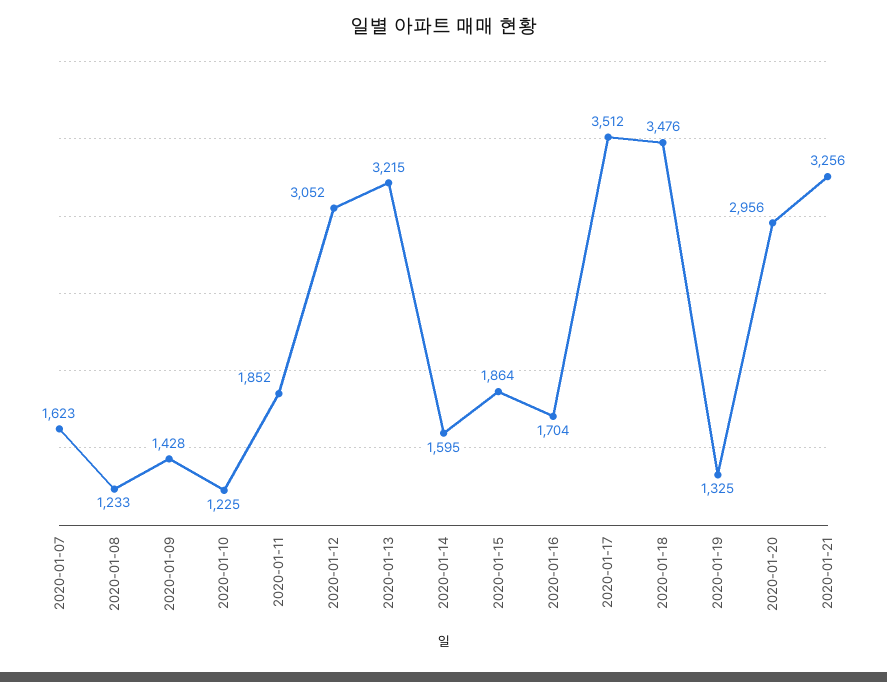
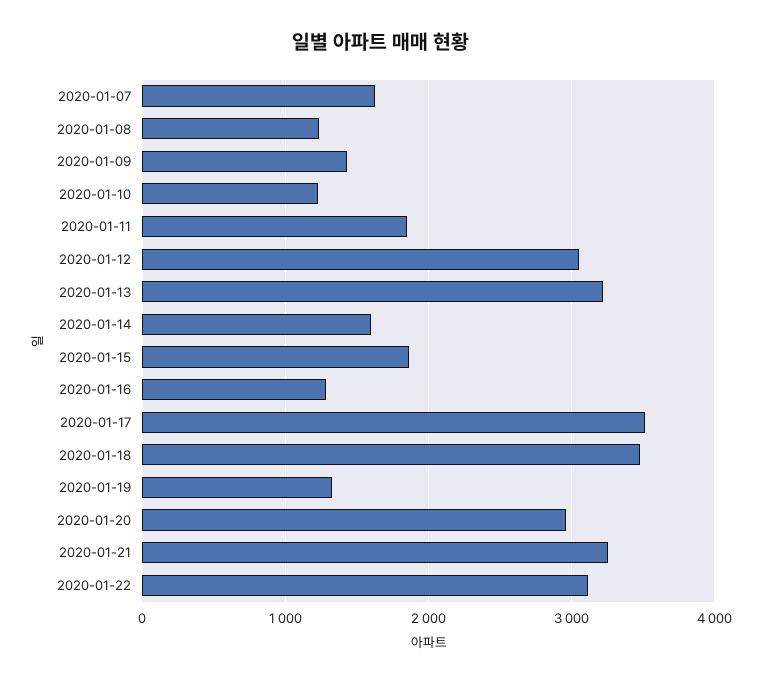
2020-01-16: 1704 -> 1300
2020-01-22: none -> 3100

